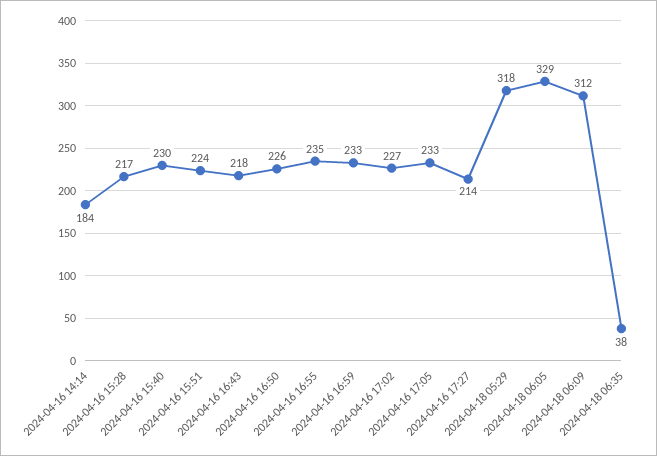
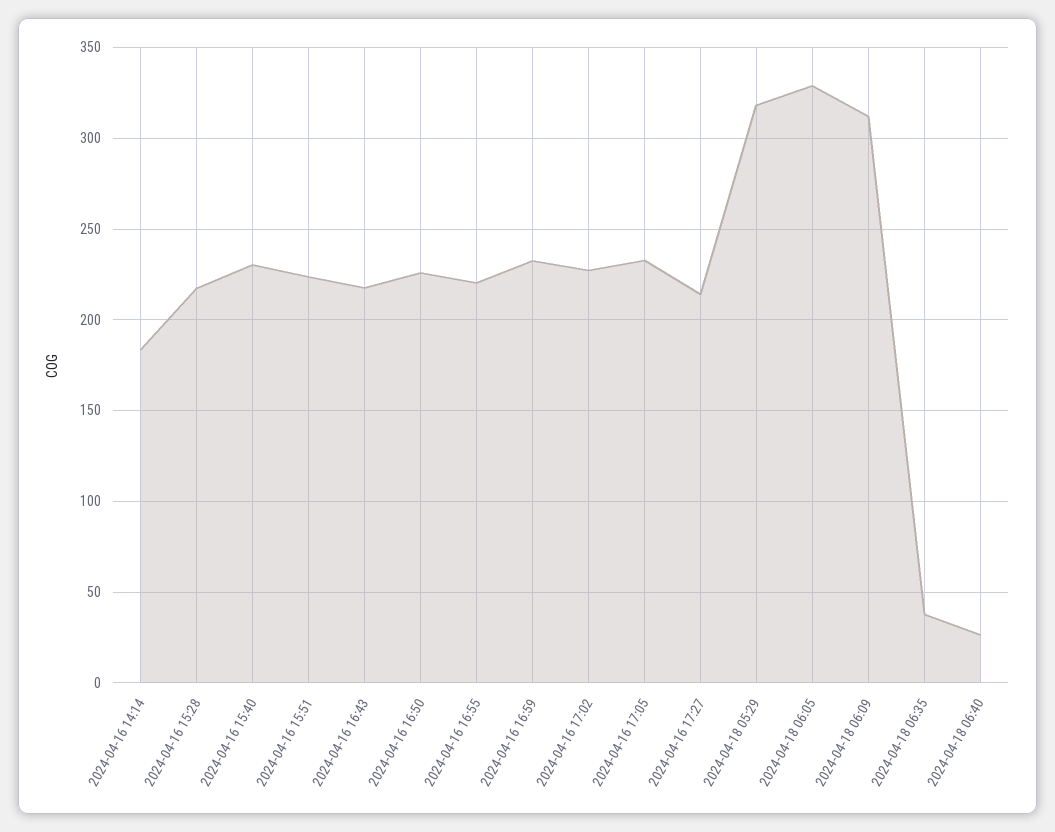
2024-04-16 16:55: 235 -> 220
2024-04-18 06:40: none -> 25

